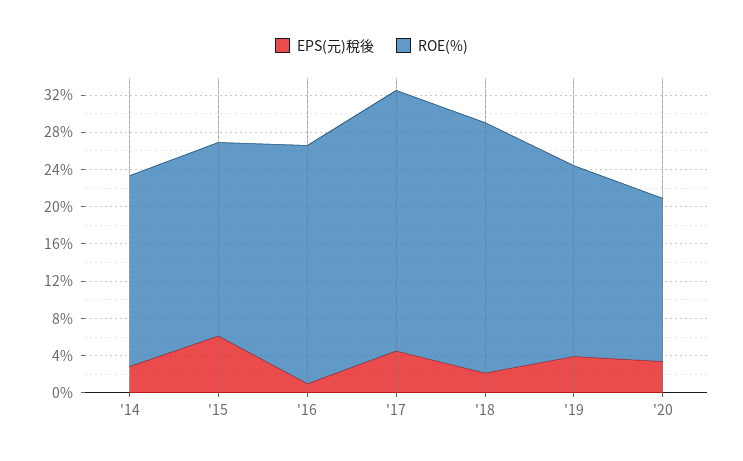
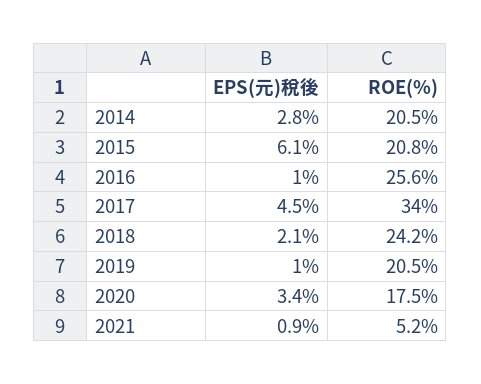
ROE(%), '17: 28 -> 34
ROE(%), '18: 27 -> 24.2
EPS(元)稅後, '19: 4 -> 1
EPS(元)稅後, 2021: none -> 0.9
ROE(%), 2021: none -> 5.2

